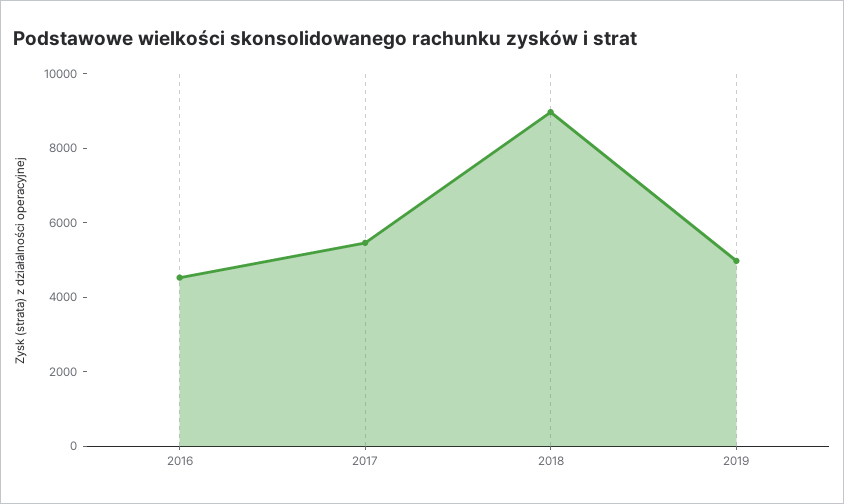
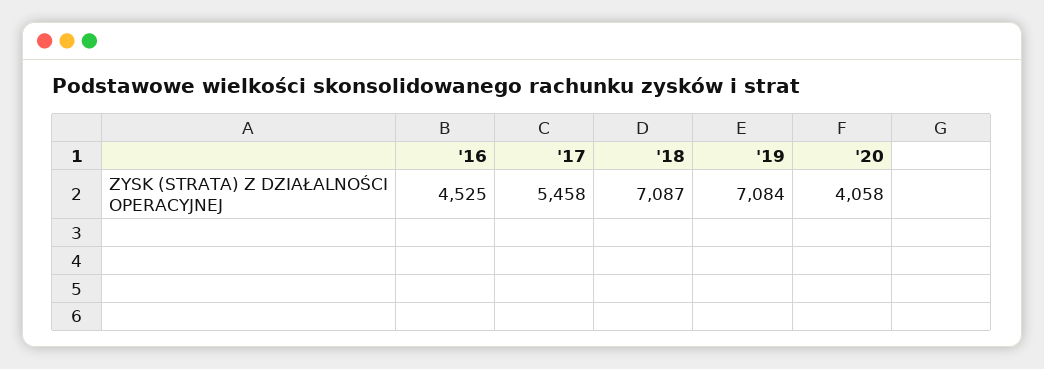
2018: 9000 -> 7087
2019: 5000 -> 7084
'20: none -> 4058

